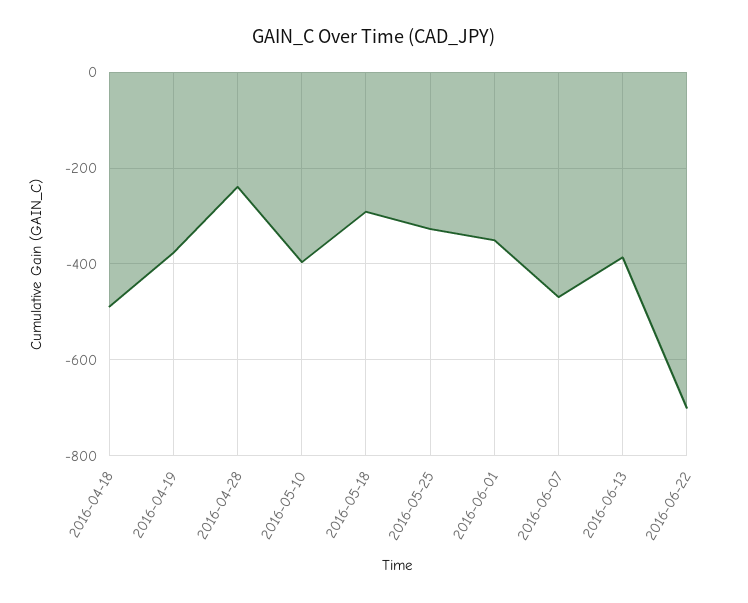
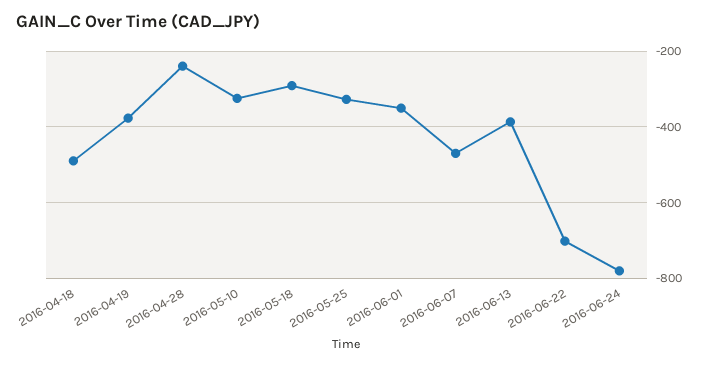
2016-05-10: -400 -> -320
2016-06-24: none -> -780

